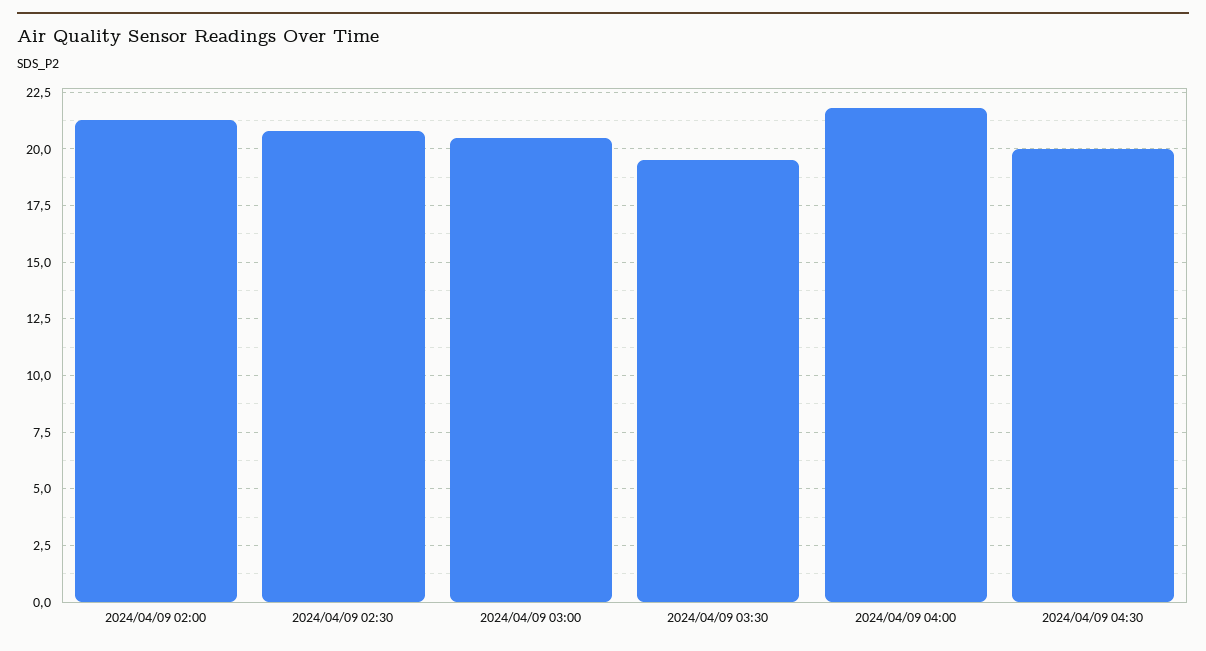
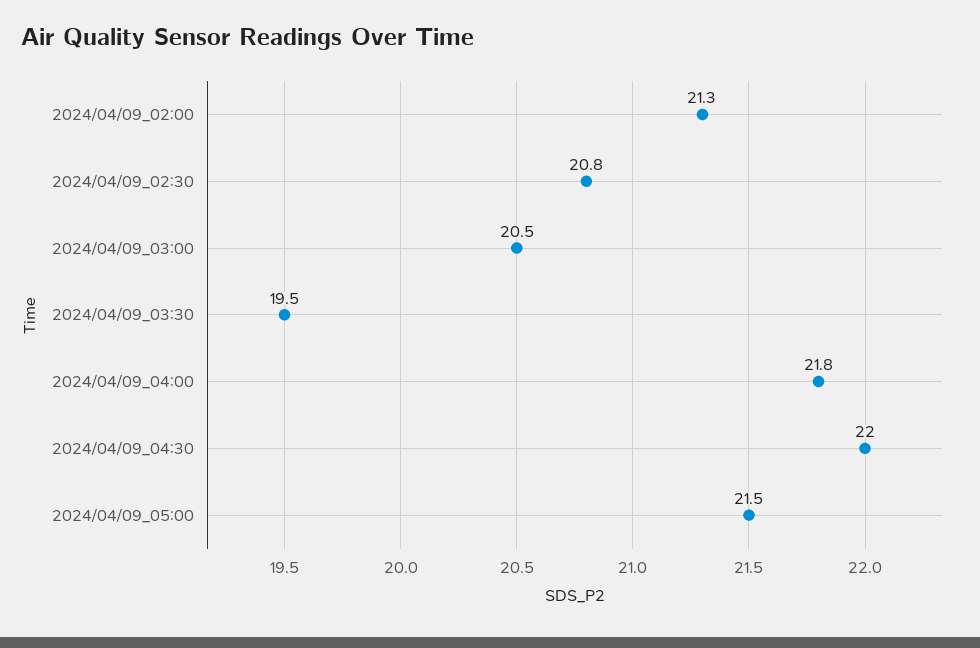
2024/04/09 04:30: 20 -> 22
2024/04/09_05:00: none -> 21.5

